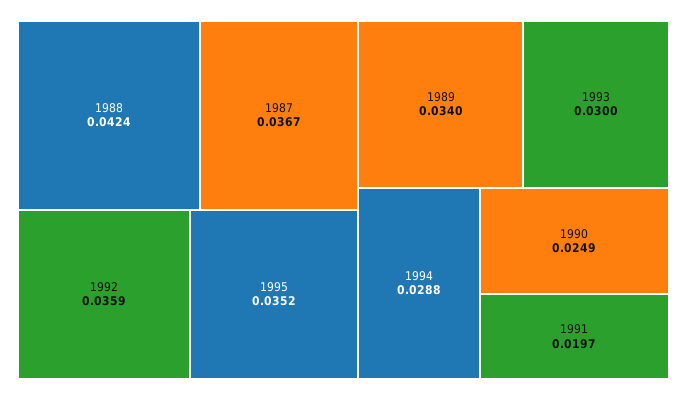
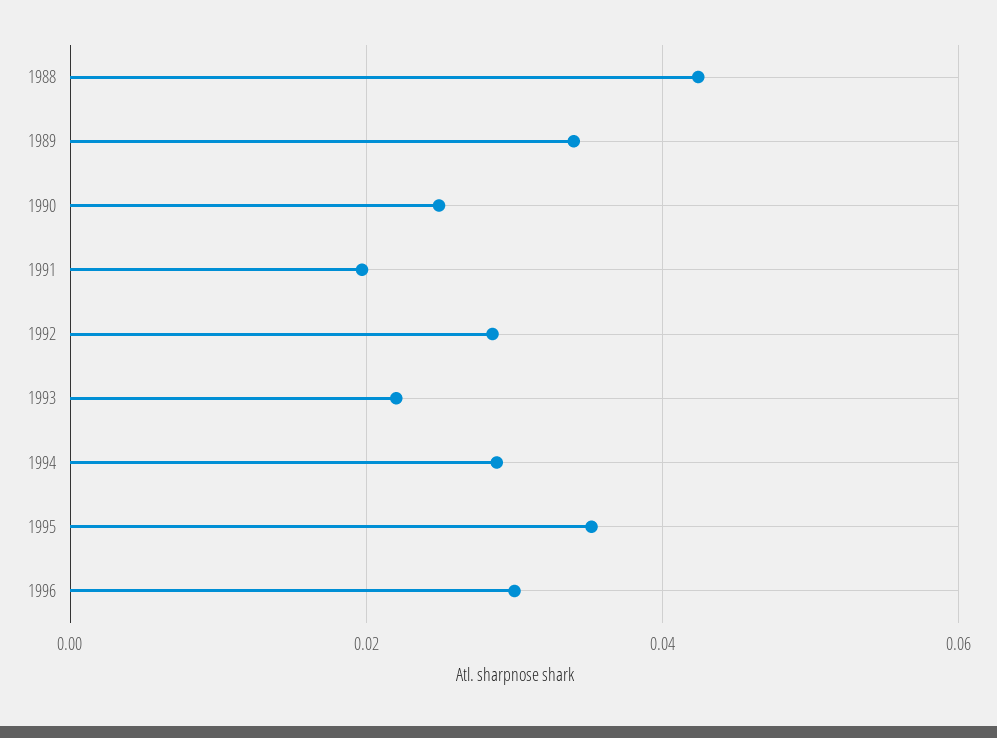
1987: 0.0367 -> none
1992: 0.0359 -> 0.028
1993: 0.03 -> 0.022
1996: none -> 0.03

